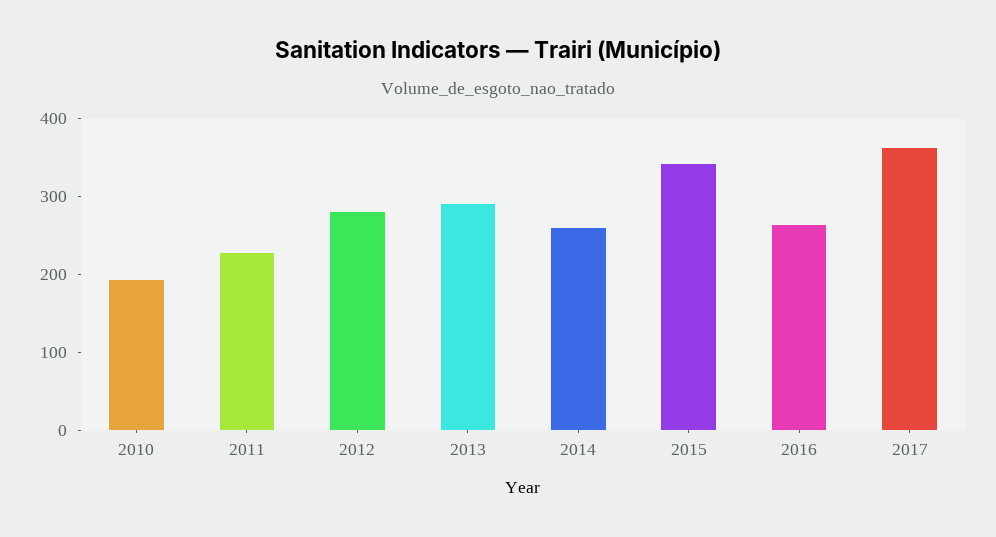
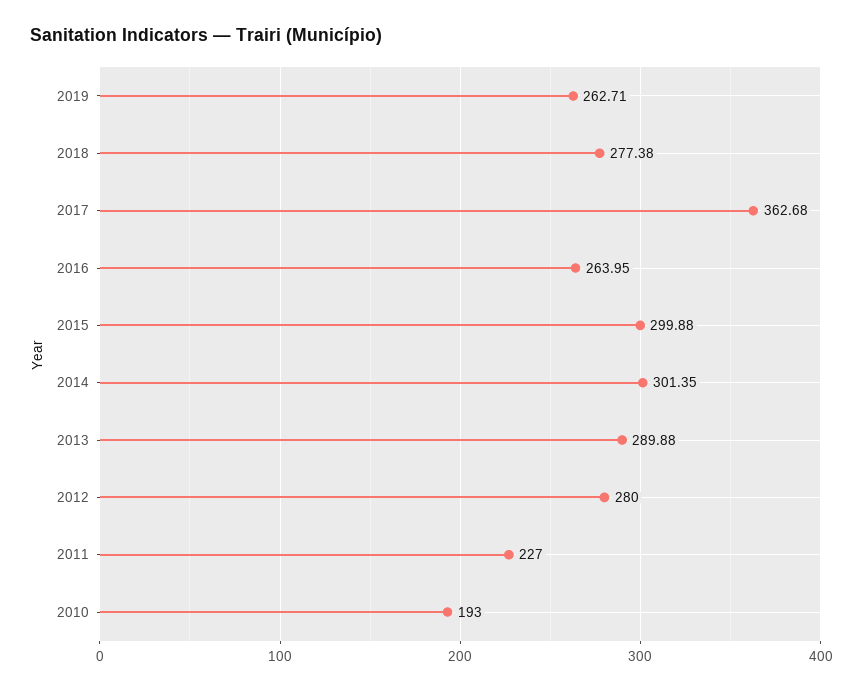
2014: 260 -> 301.35
2015: 340 -> 299.88
2019: none -> 262.71
2018: none -> 277.38

